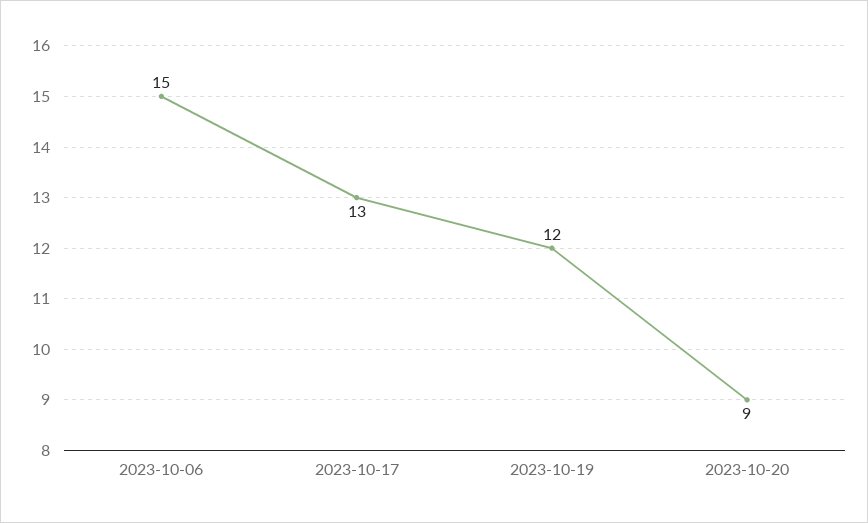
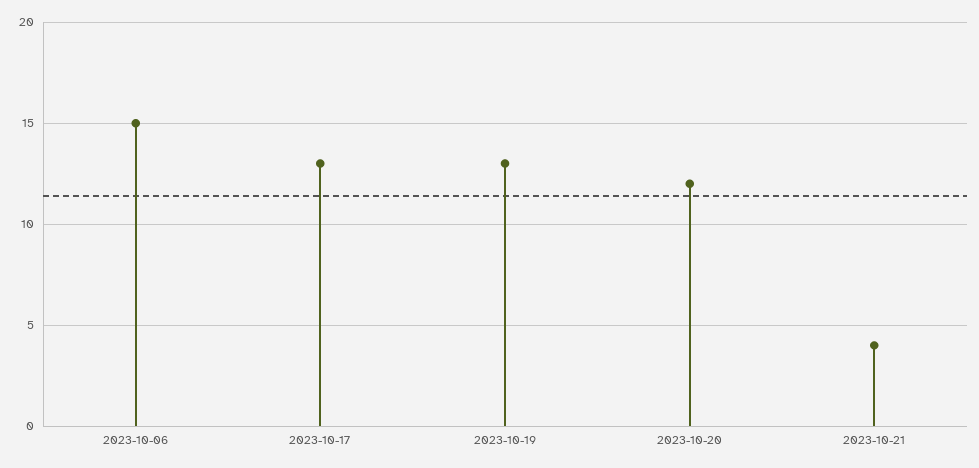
2023-10-19: 12 -> 13
2023-10-20: 9 -> 12
2023-10-21: none -> 4

